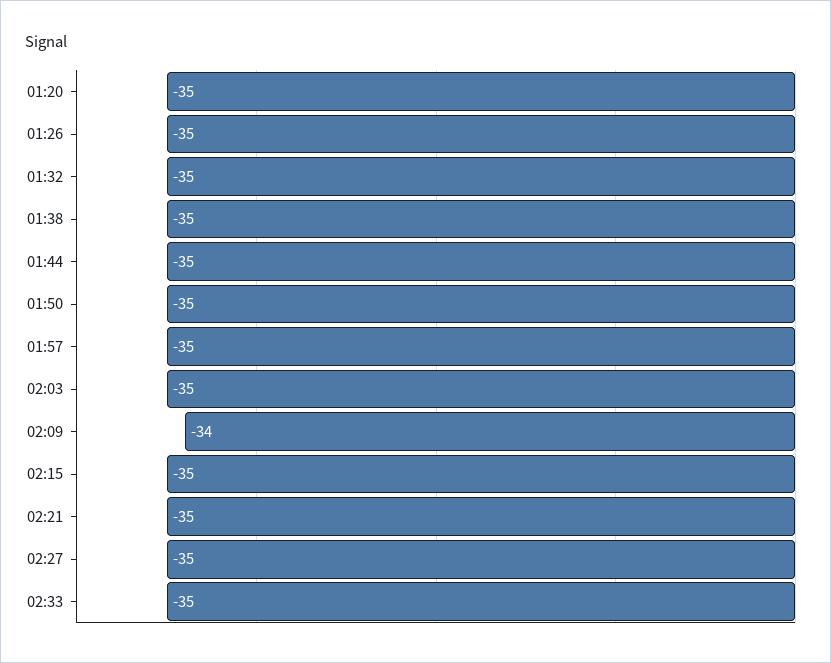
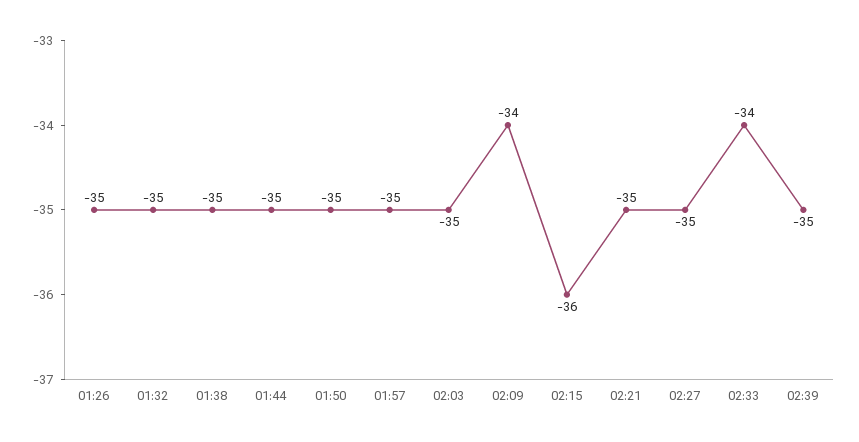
01:20: -35 -> none
02:15: -35 -> -36
02:33: -35 -> -34
02:39: none -> -35

